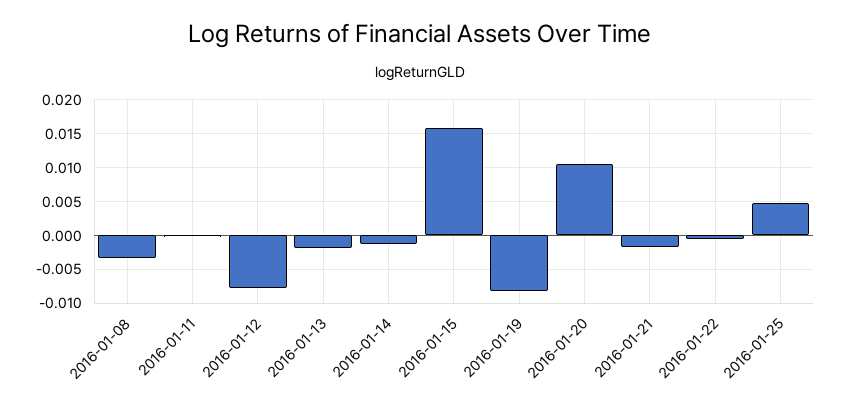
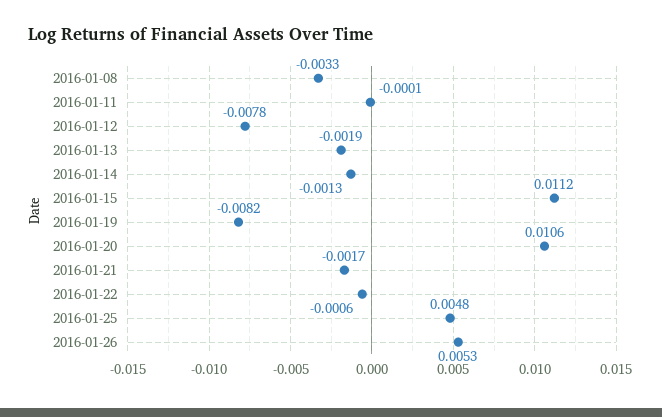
2016-01-15: 0.016 -> 0.0112
2016-01-26: none -> 0.0053

